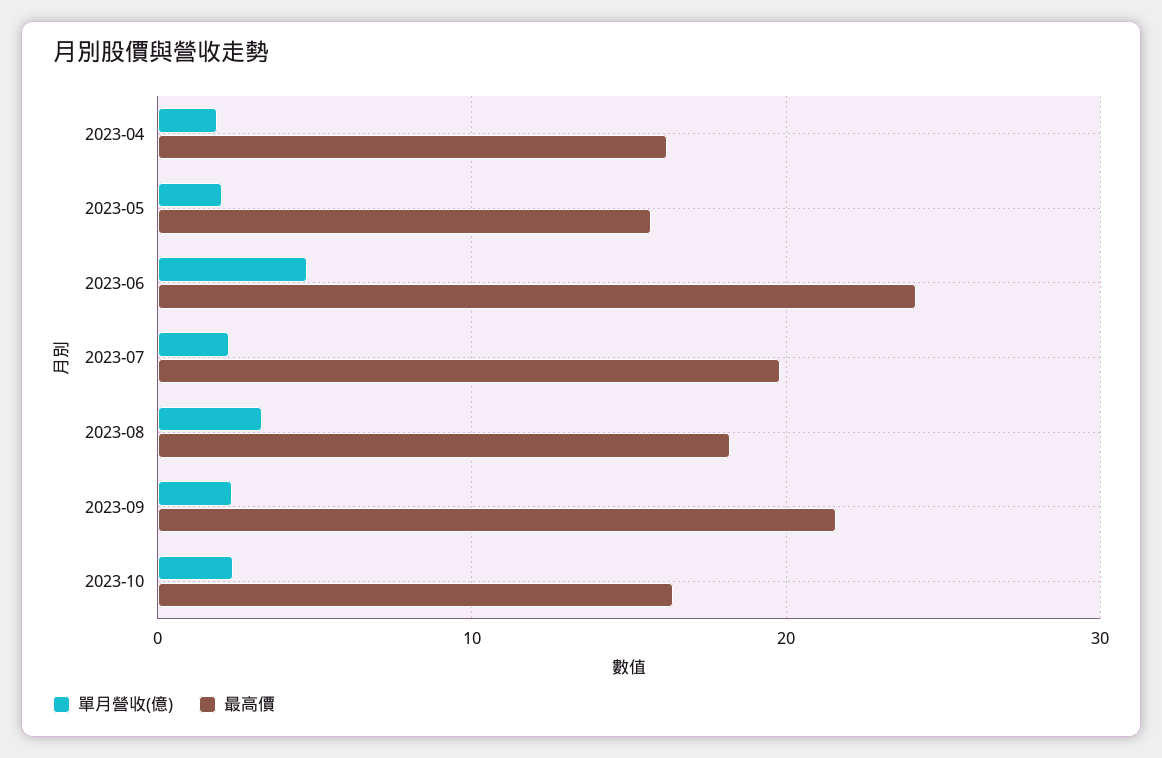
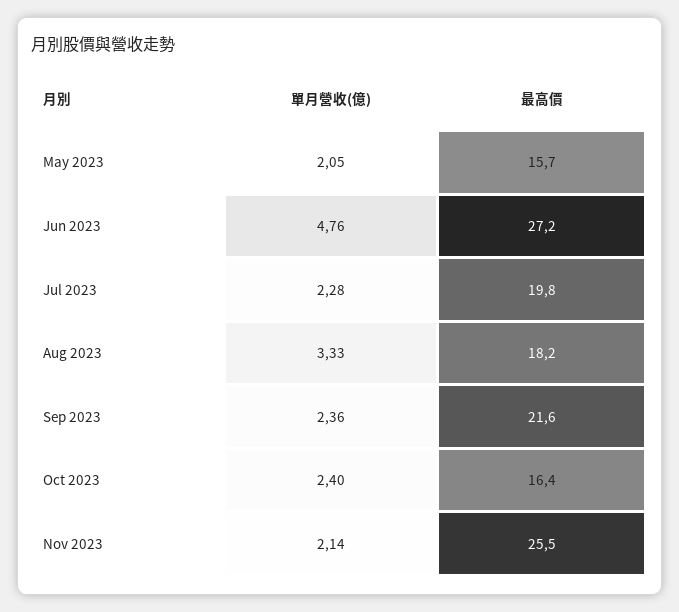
單月營收(億), 2023-04: 2 -> none
最高價, 2023-04: 16 -> none
最高價, 2023-06: 24 -> 27.2
單月營收(億), Nov 2023: none -> 2.14
最高價, Nov 2023: none -> 25.5

